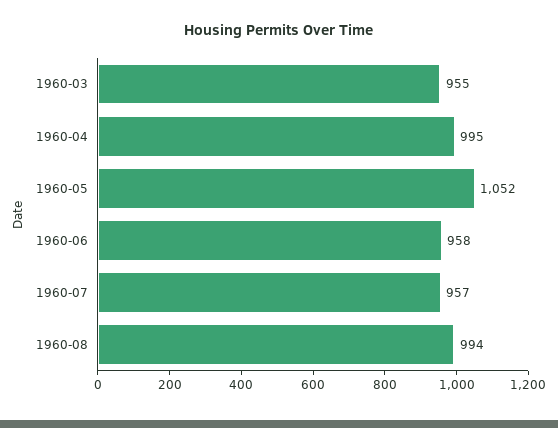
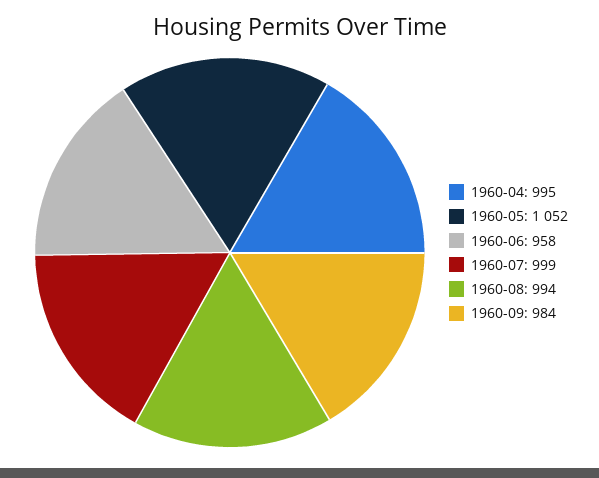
1960-03: 955 -> none
1960-07: 957 -> 999
1960-09: none -> 984

